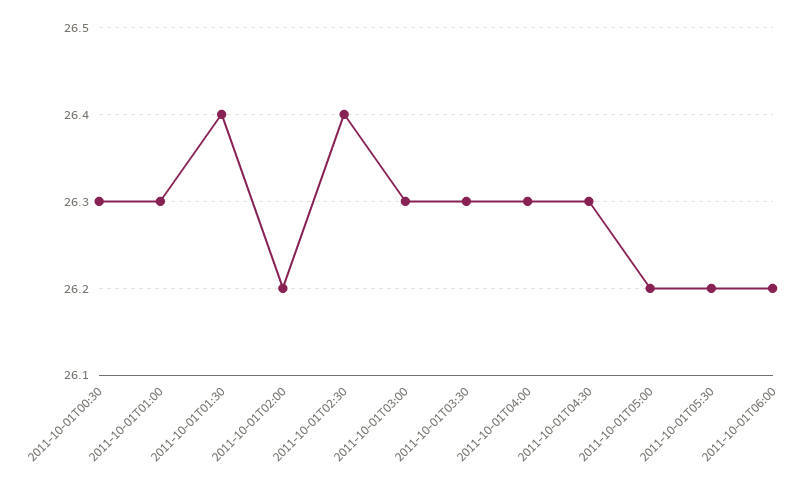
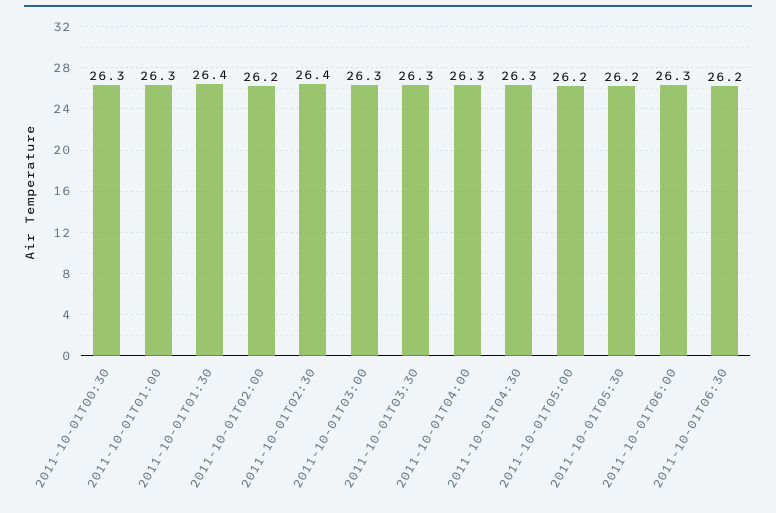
2011-10-01T06:00: 26.2 -> 26.3
2011-10-01T06:30: none -> 26.2

